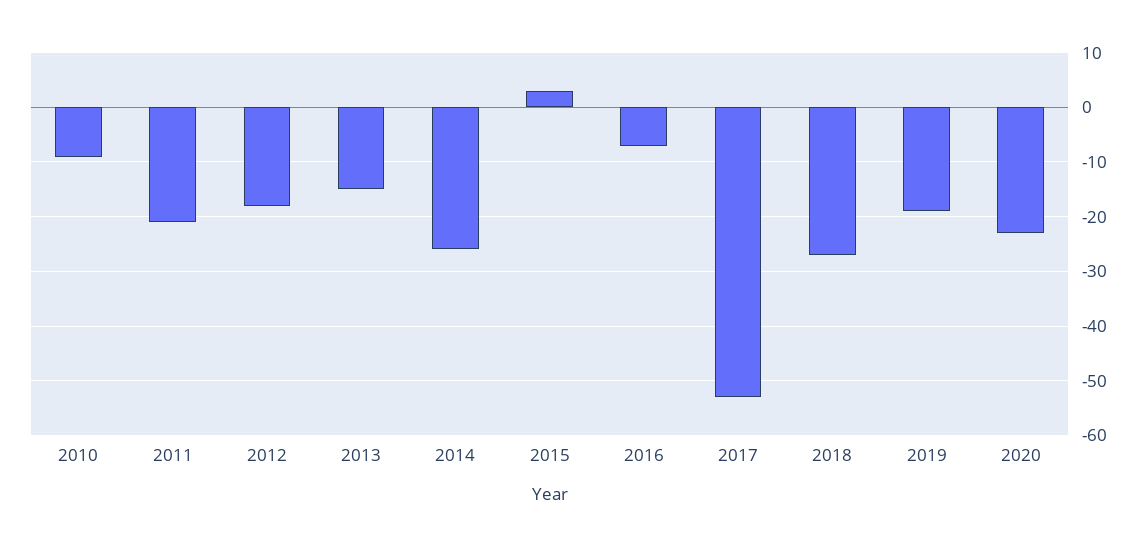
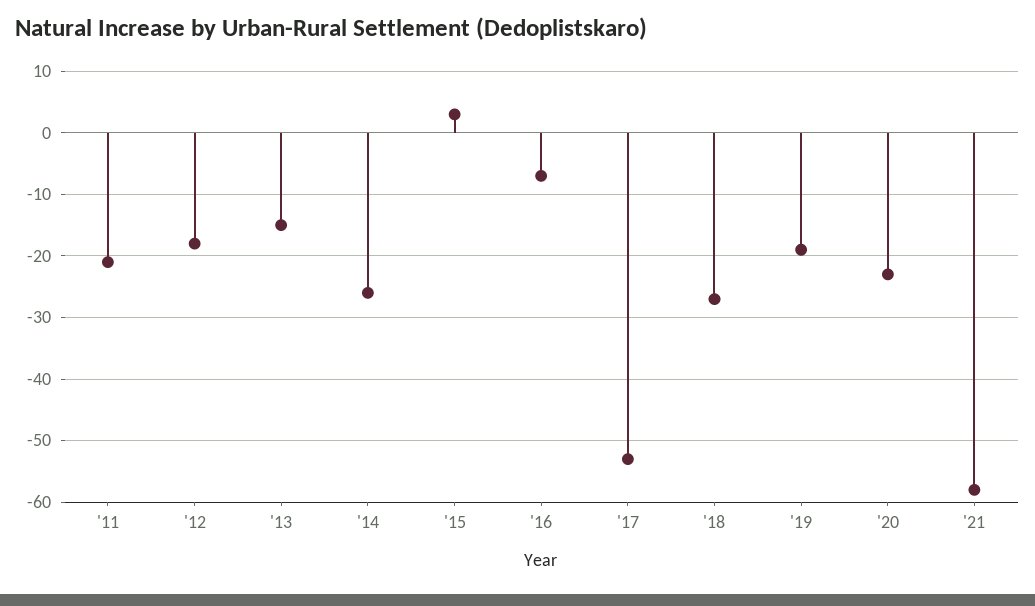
2010: -10 -> none
'21: none -> -58

